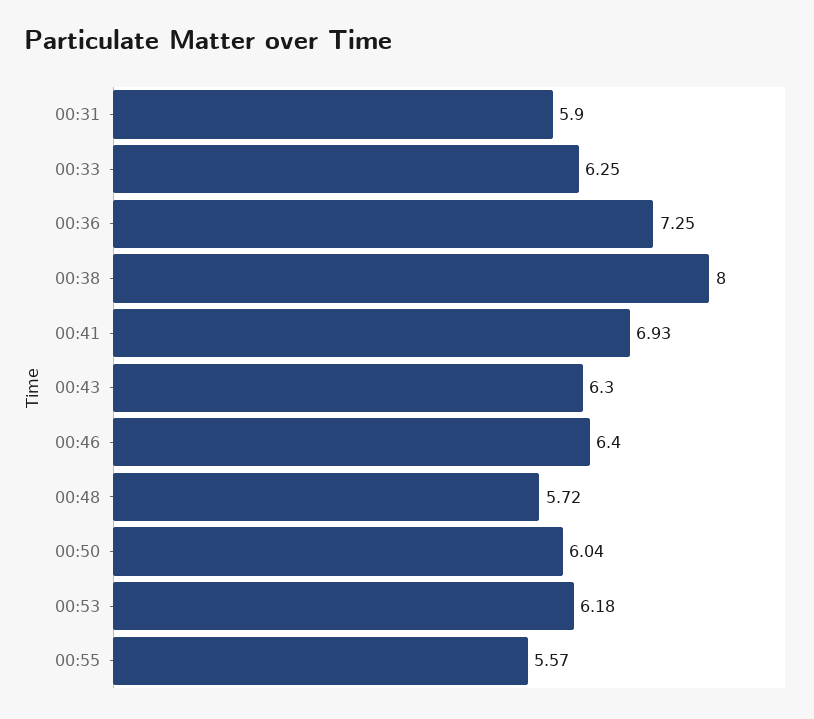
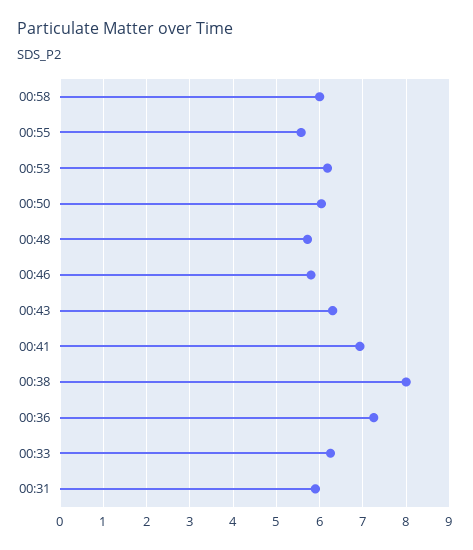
00:46: 6.4 -> 5.8
00:58: none -> 6

